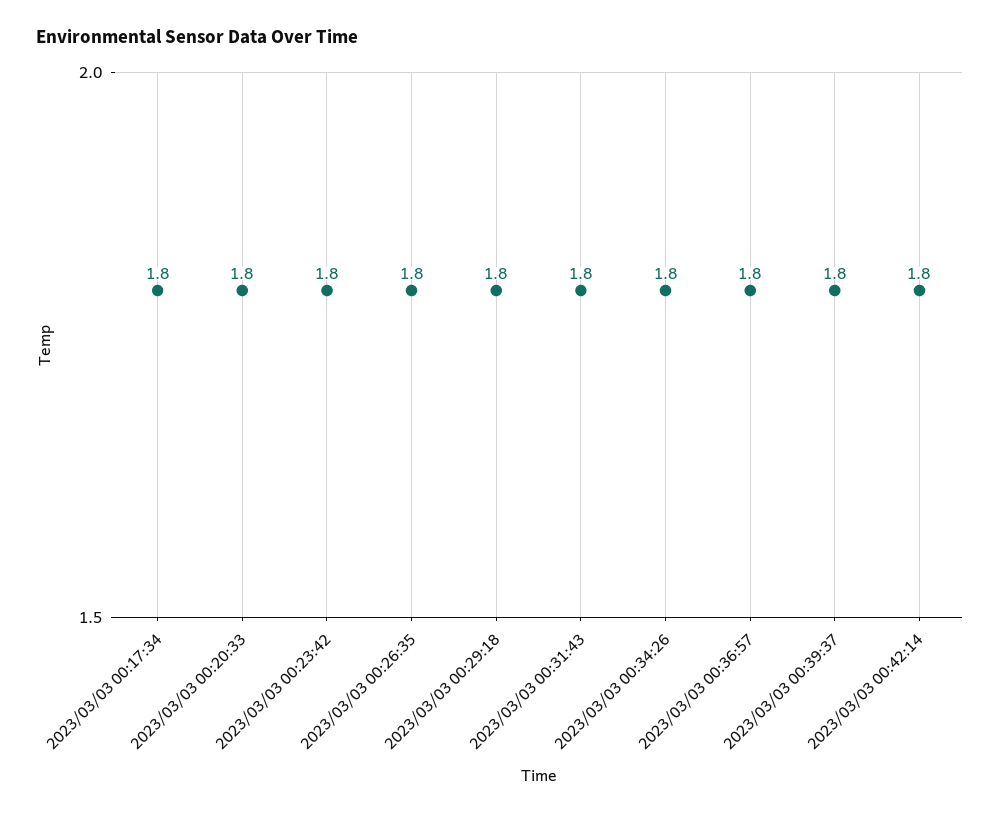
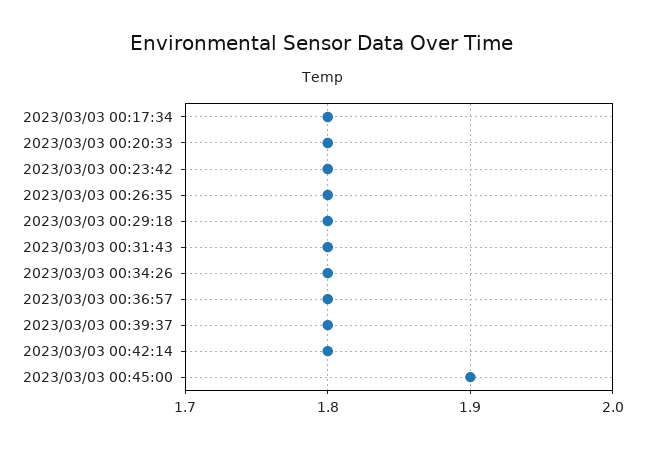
2023/03/03 00:45:00: none -> 1.9

